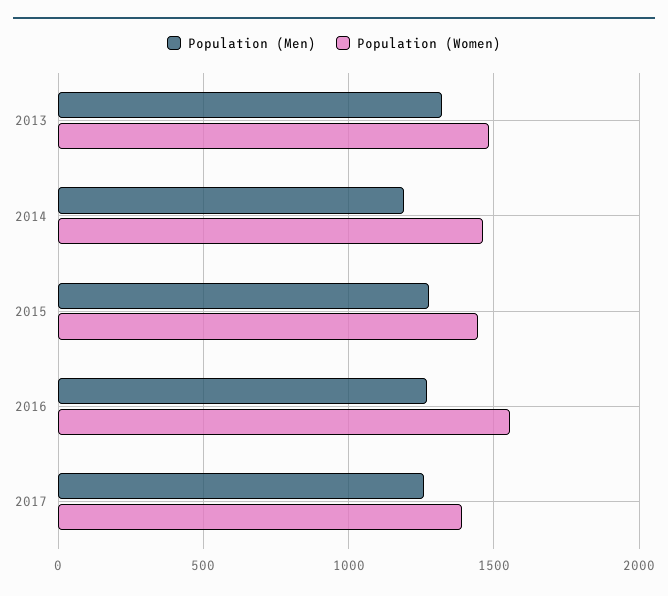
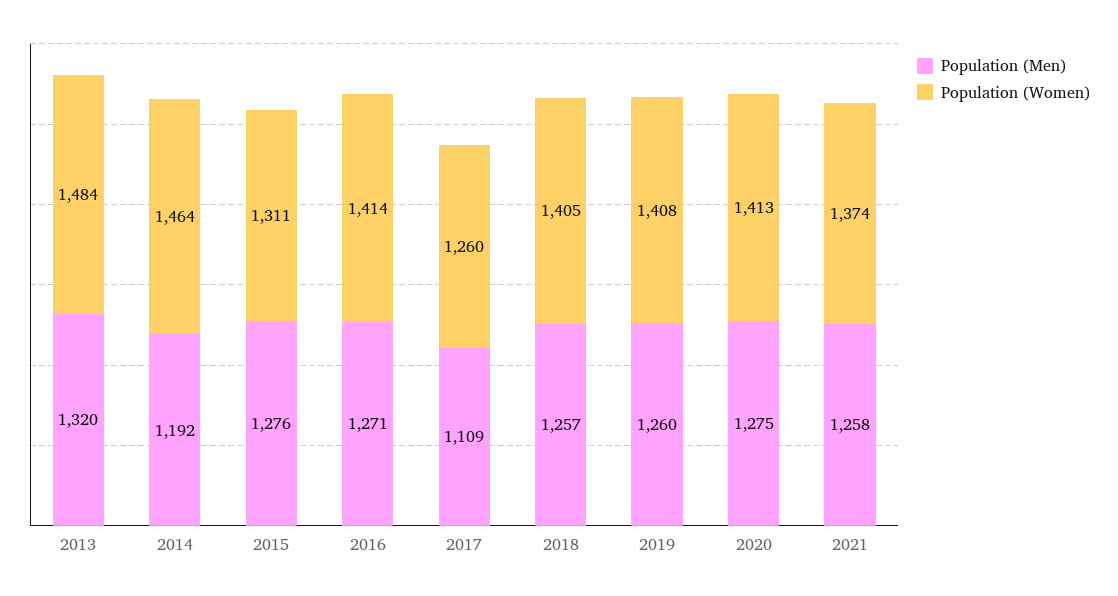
Population (Women), 2015: 1450 -> 1311
Population (Women), 2016: 1550 -> 1414
Population (Men), 2017: 1250 -> 1109
Population (Women), 2017: 1400 -> 1260
Population (Men), 2018: none -> 1257
Population (Women), 2018: none -> 1405
Population (Men), 2019: none -> 1260
Population (Women), 2019: none -> 1408
Population (Men), 2020: none -> 1275
Population (Women), 2020: none -> 1413
Population (Men), 2021: none -> 1258
Population (Women), 2021: none -> 1374

